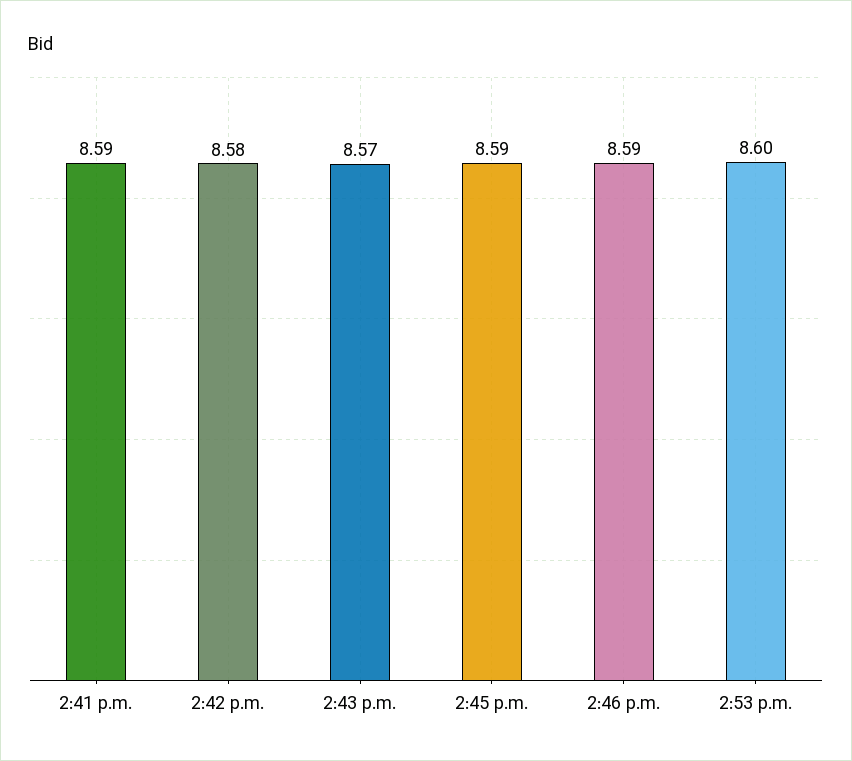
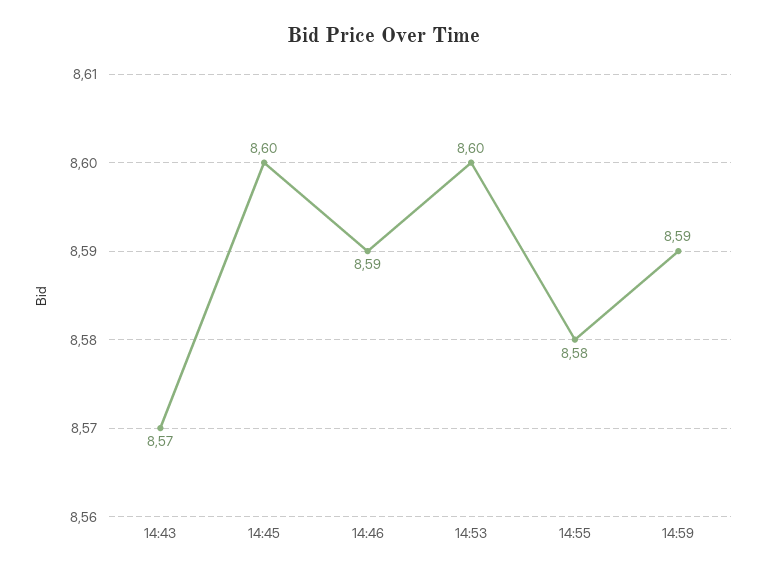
2:41 p.m.: 8.59 -> none
2:42 p.m.: 8.58 -> none
2:45 p.m.: 8.59 -> 8.6
14:55: none -> 8.58
14:59: none -> 8.59

